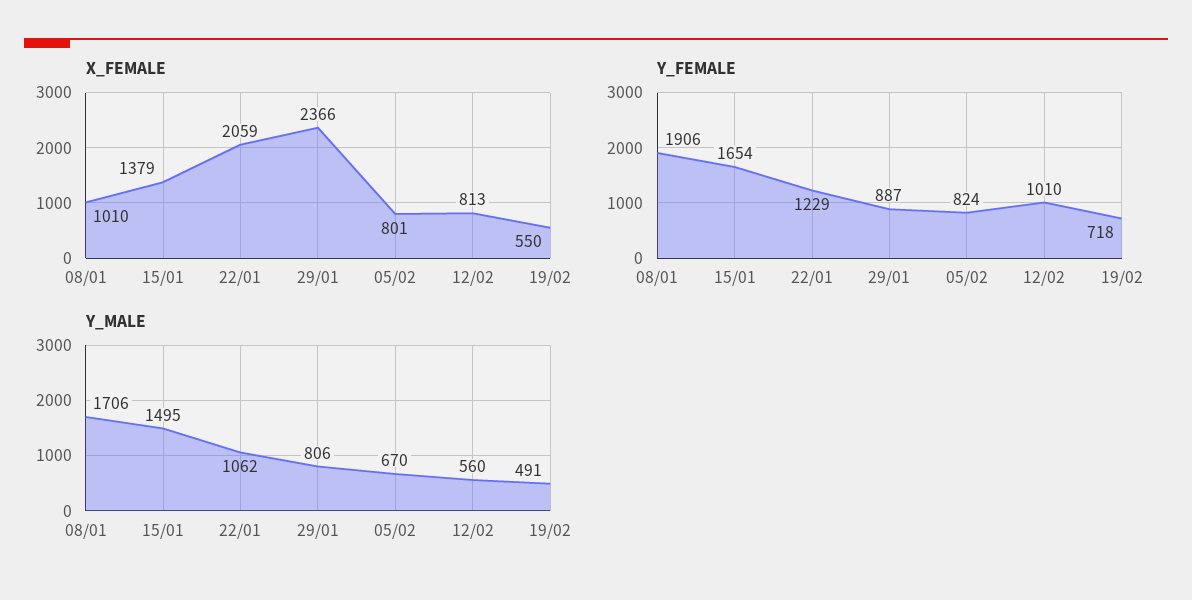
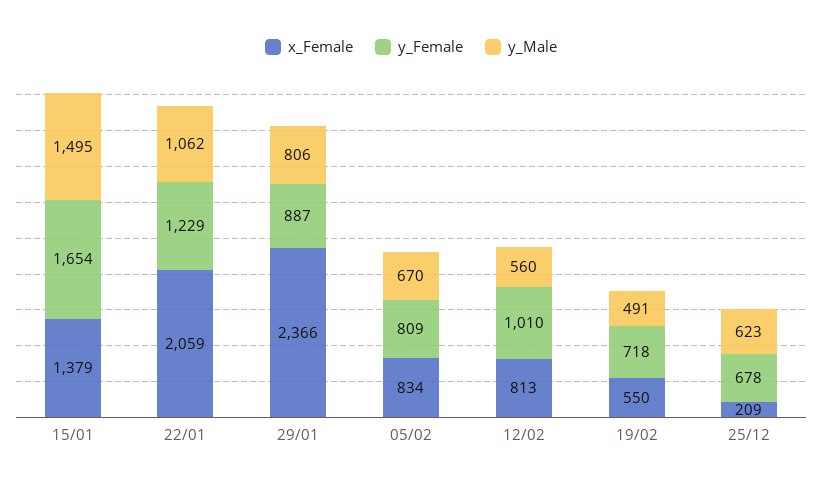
X_FEMALE, 08/01: 1010 -> none
X_FEMALE, 05/02: 801 -> 834
Y_FEMALE, 08/01: 1906 -> none
Y_FEMALE, 05/02: 824 -> 809
Y_MALE, 08/01: 1706 -> none
X_FEMALE, 25/12: none -> 209
Y_FEMALE, 25/12: none -> 678
Y_MALE, 25/12: none -> 623

